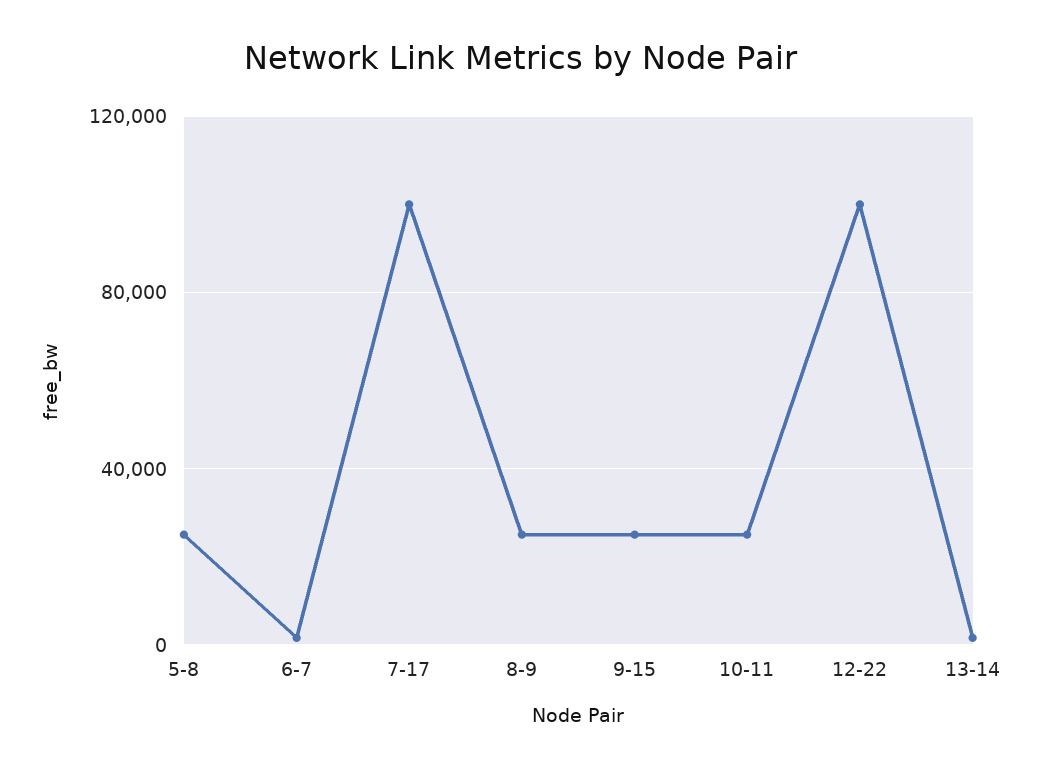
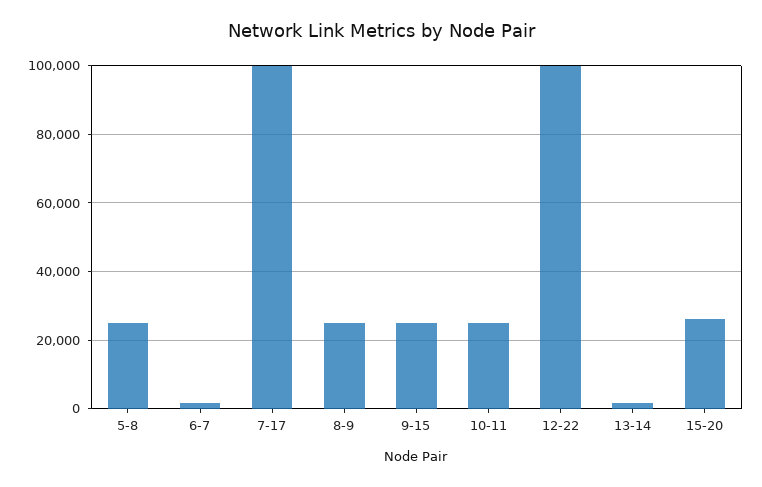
15-20: none -> 26000

